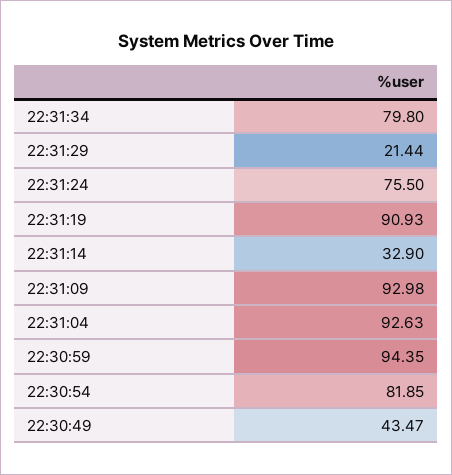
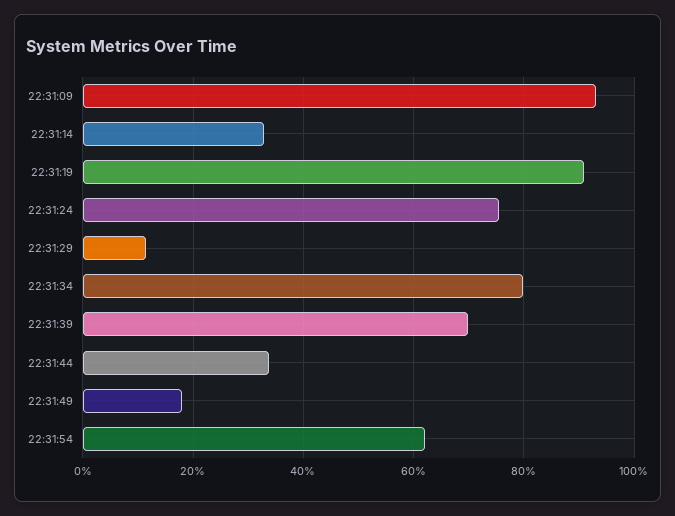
22:31:29: 21.44 -> 12
22:31:04: 92.63 -> none
22:30:59: 94.35 -> none
22:30:54: 81.85 -> none
22:30:49: 43.47 -> none
22:31:39: none -> 70
22:31:44: none -> 34
22:31:49: none -> 18
22:31:54: none -> 62

